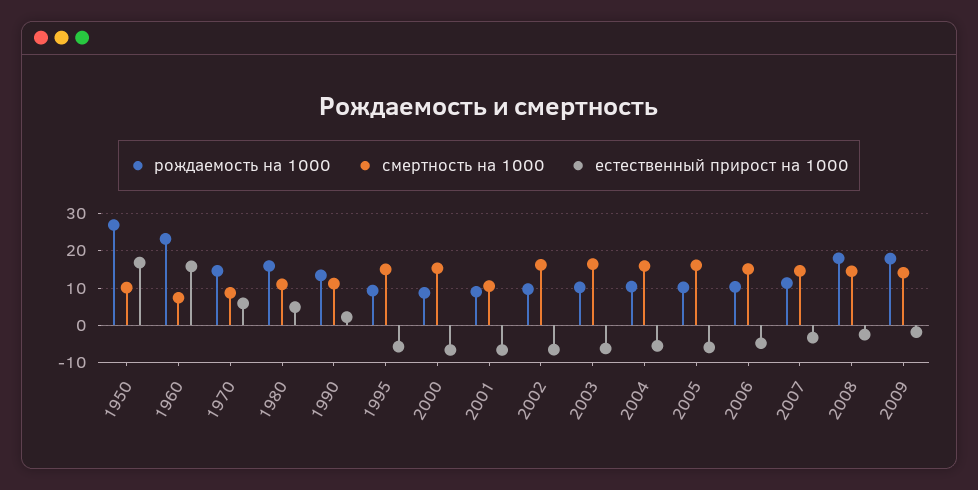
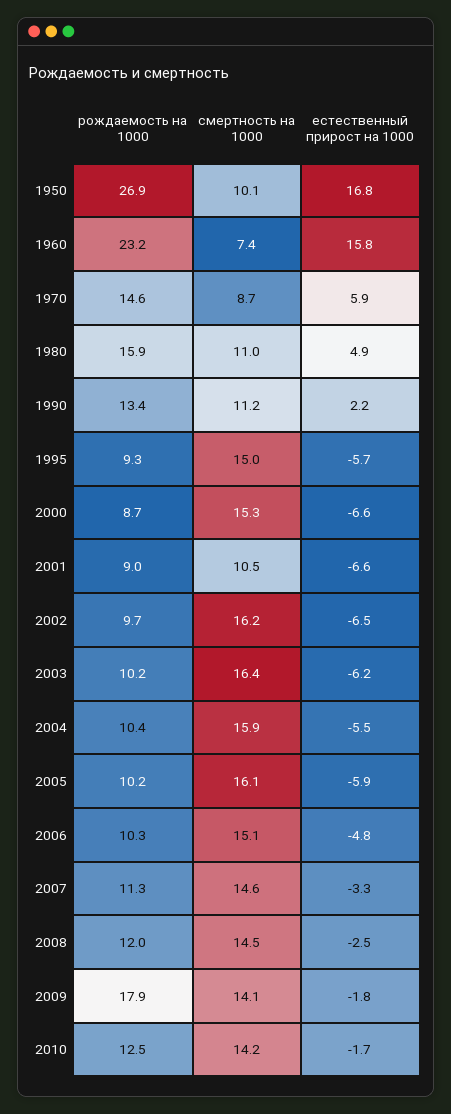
рождаемость на 1000, 2008: 18 -> 12
рождаемость на 1000, 2010: none -> 12.5
смертность на 1000, 2010: none -> 14.2
естественный прирост на 1000, 2010: none -> -1.7

